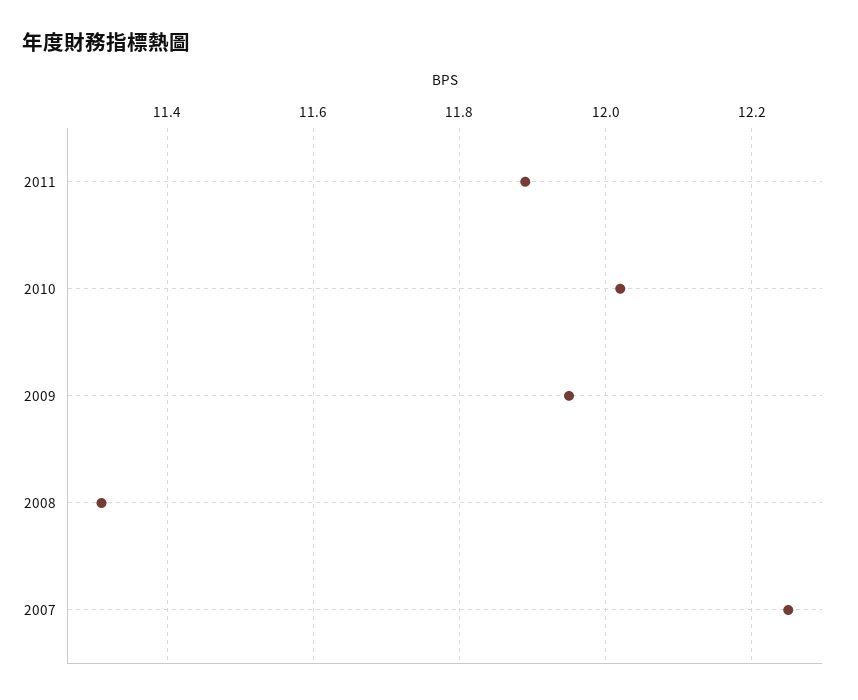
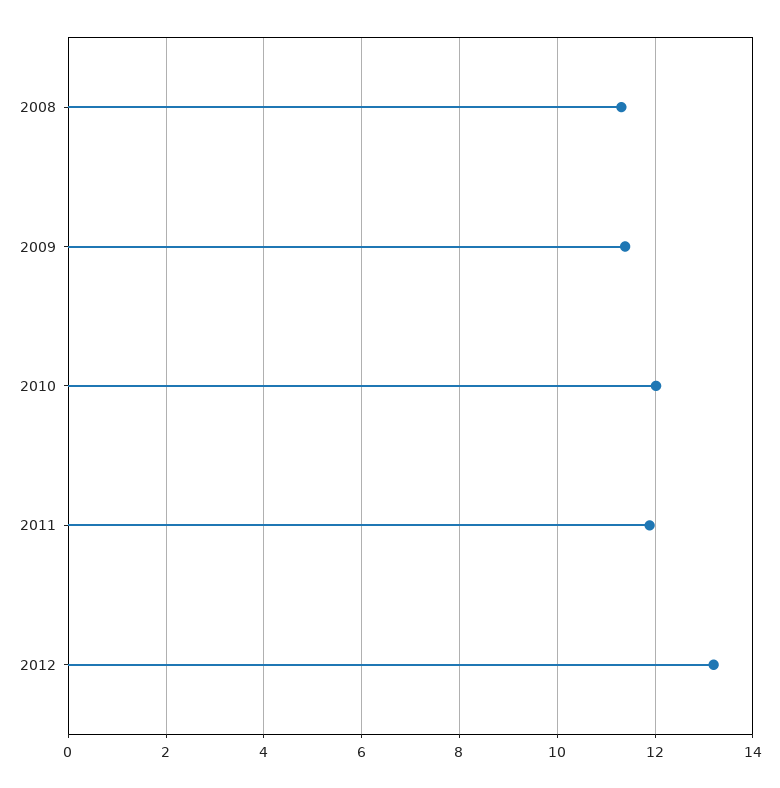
2009: 11.95 -> 11.4
2007: 12.25 -> none
2012: none -> 13.2

